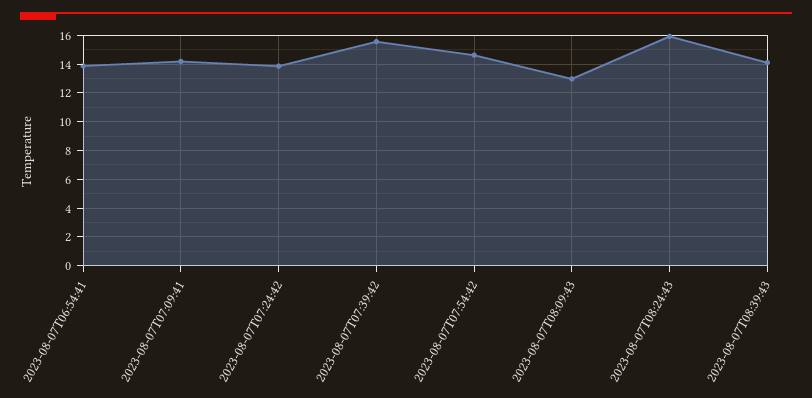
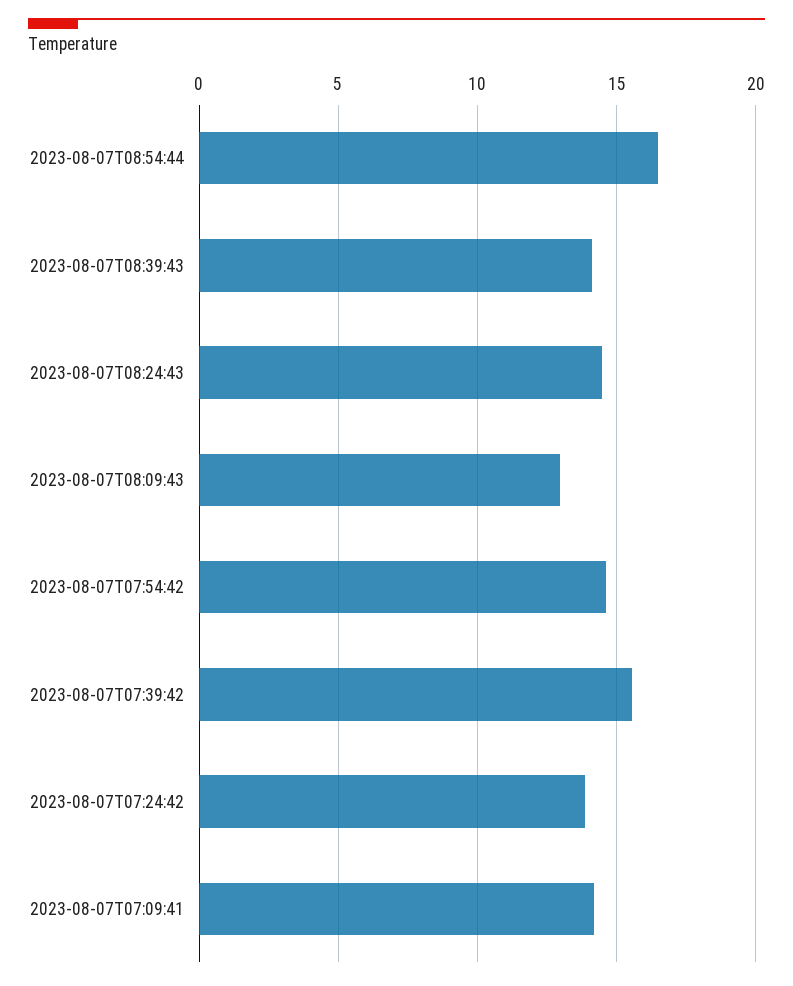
2023-08-07T06:54:41: 14 -> none
2023-08-07T08:24:43: 16 -> 14.5
2023-08-07T08:54:44: none -> 16.5

